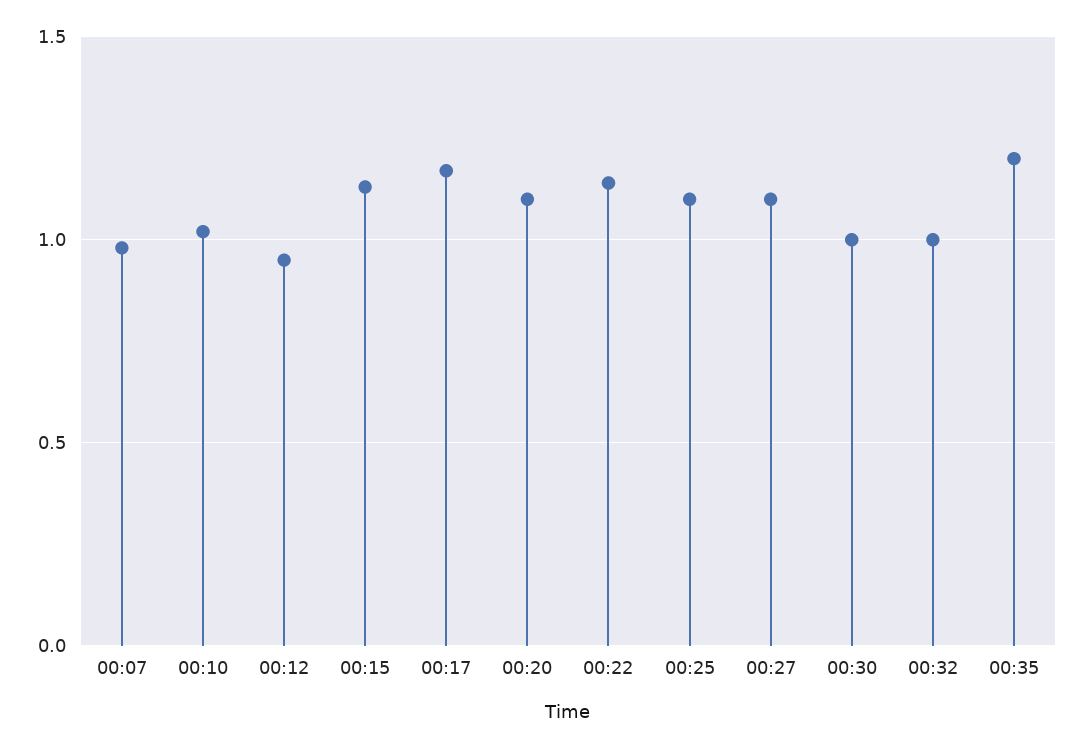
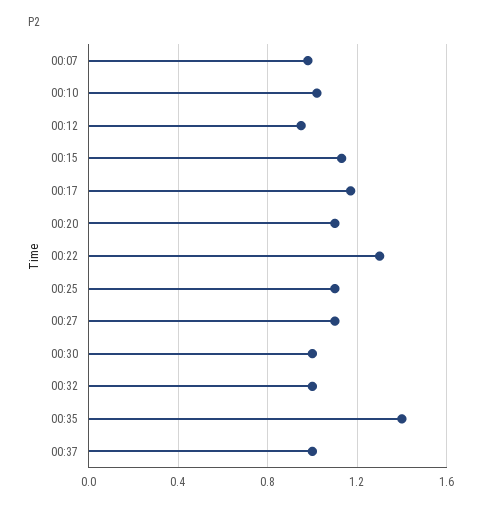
00:22: 1.15 -> 1.3
00:35: 1.2 -> 1.4
00:37: none -> 1

